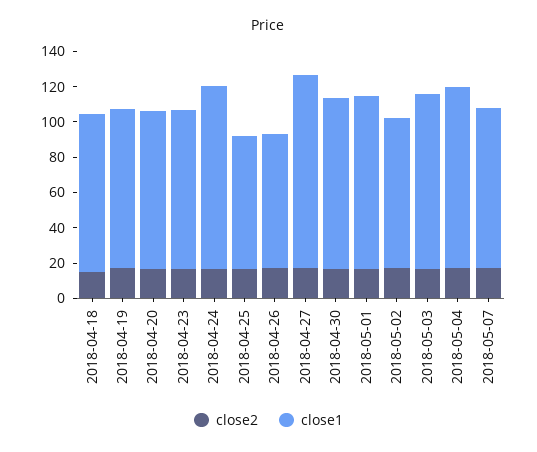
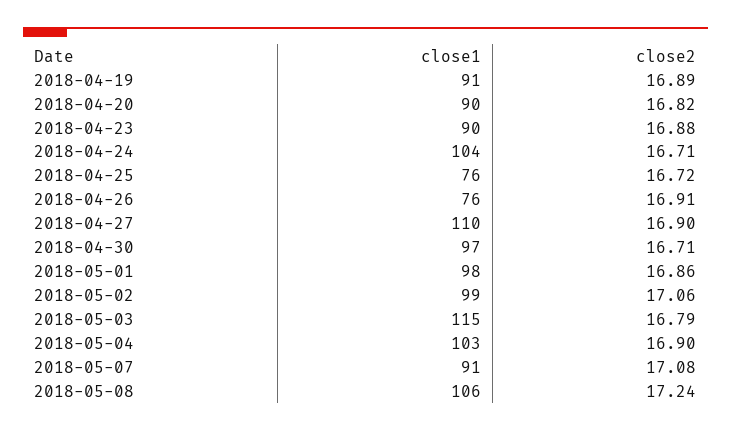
close2, 2018-04-18: 15 -> none
close1, 2018-04-18: 90 -> none
close1, 2018-05-02: 85 -> 99
close1, 2018-05-03: 100 -> 115
close1, 2018-05-08: none -> 106
close2, 2018-05-08: none -> 17.24

